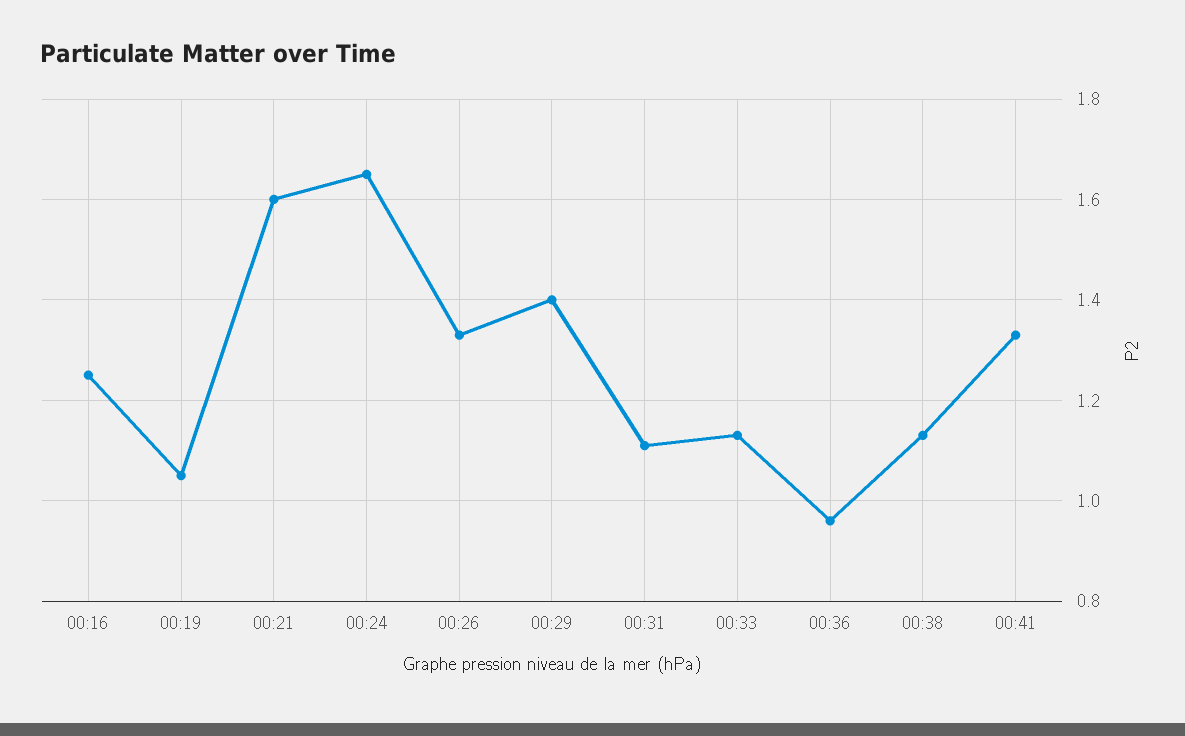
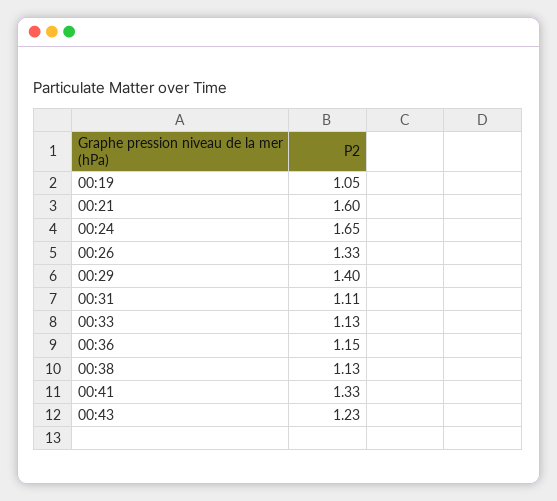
00:16: 1.25 -> none
00:36: 0.95 -> 1.15
00:43: none -> 1.23

